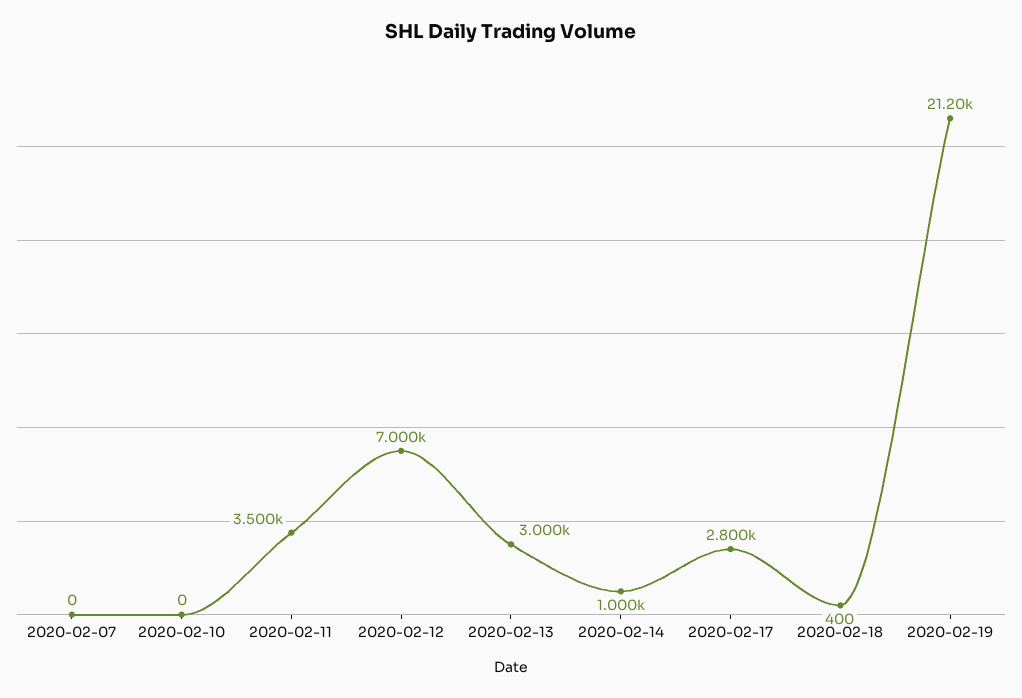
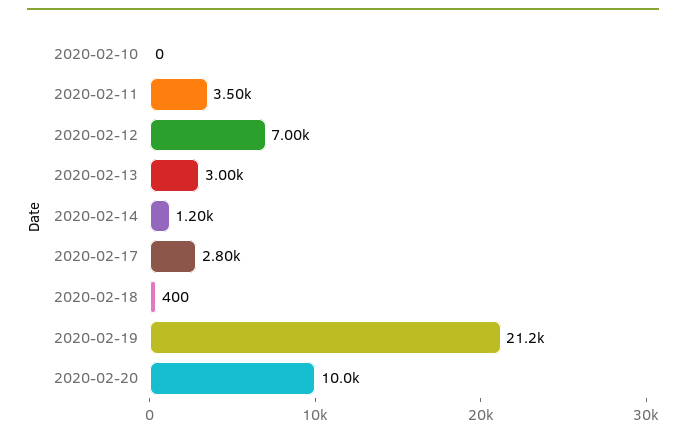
2020-02-07: 0 -> none
2020-02-14: 1000 -> 1200
2020-02-20: none -> 10000

